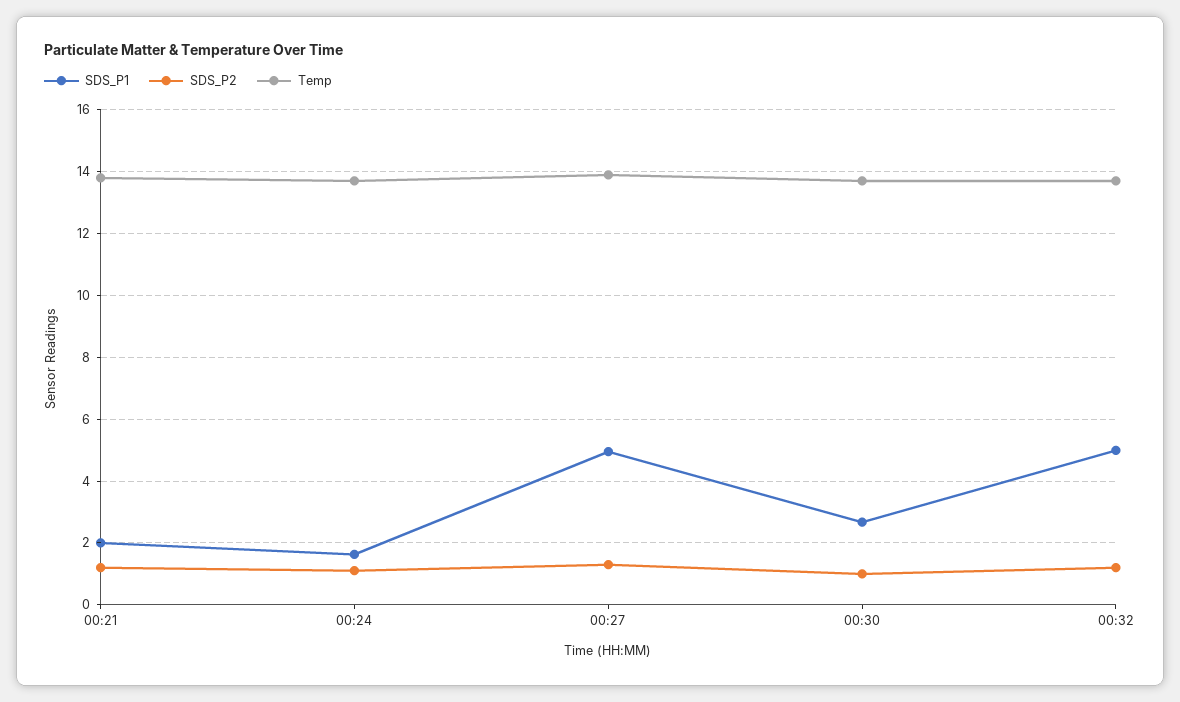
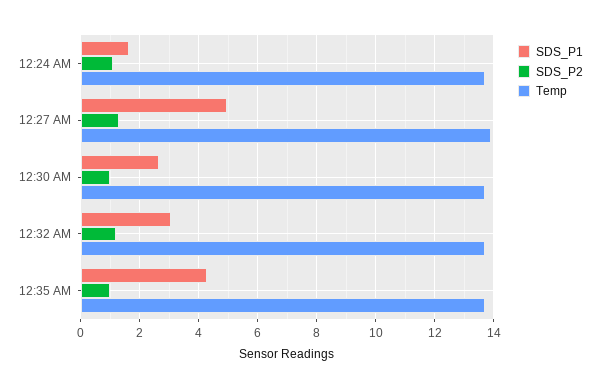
SDS_P1, 00:21: 2 -> none
SDS_P2, 00:21: 1.2 -> none
Temp, 00:21: 13.8 -> none
SDS_P1, 00:32: 5 -> 3
SDS_P1, 12:35 AM: none -> 4.25
SDS_P2, 12:35 AM: none -> 1
Temp, 12:35 AM: none -> 13.75

